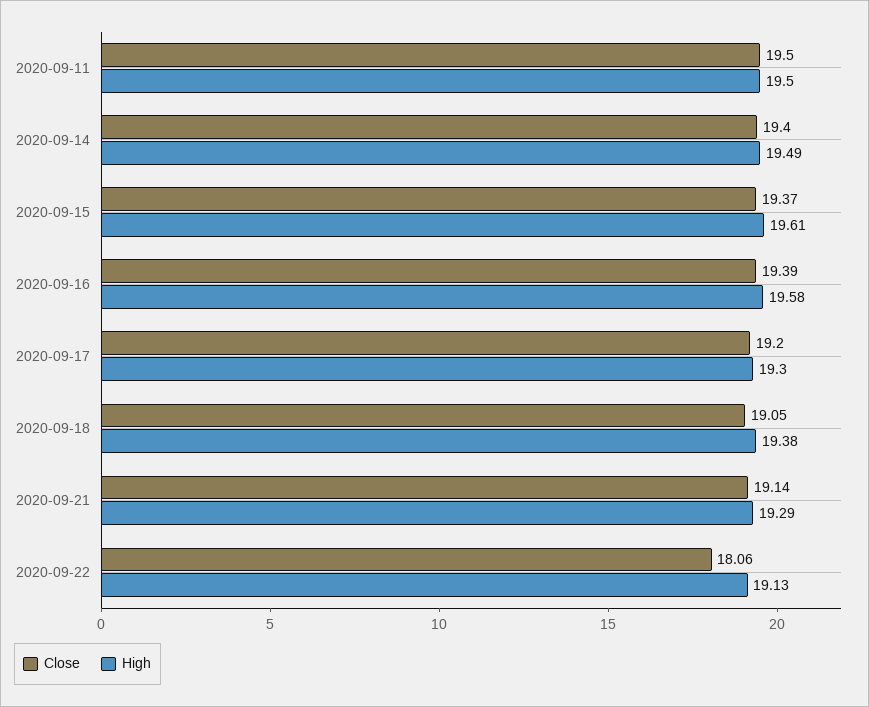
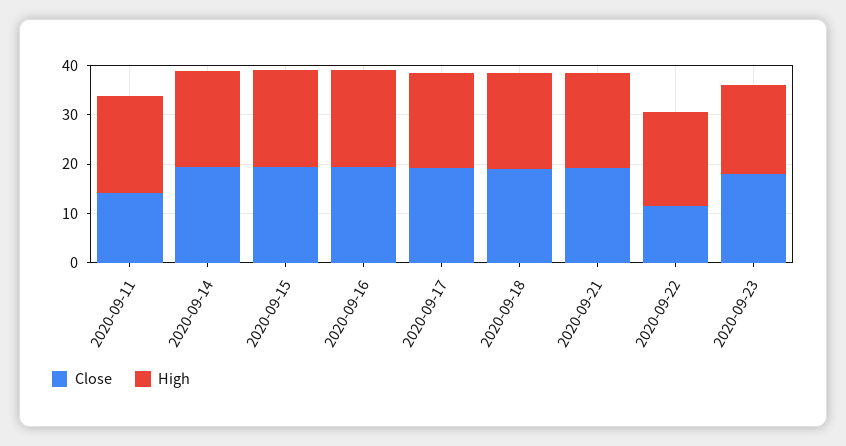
Close, 2020-09-11: 19.5 -> 14
Close, 2020-09-22: 18.06 -> 12
Close, 2020-09-23: none -> 18
High, 2020-09-23: none -> 18

